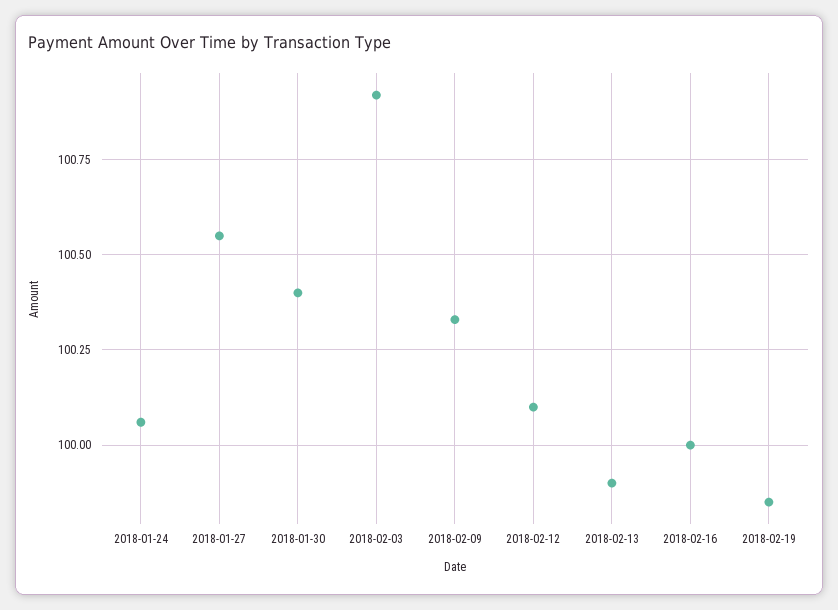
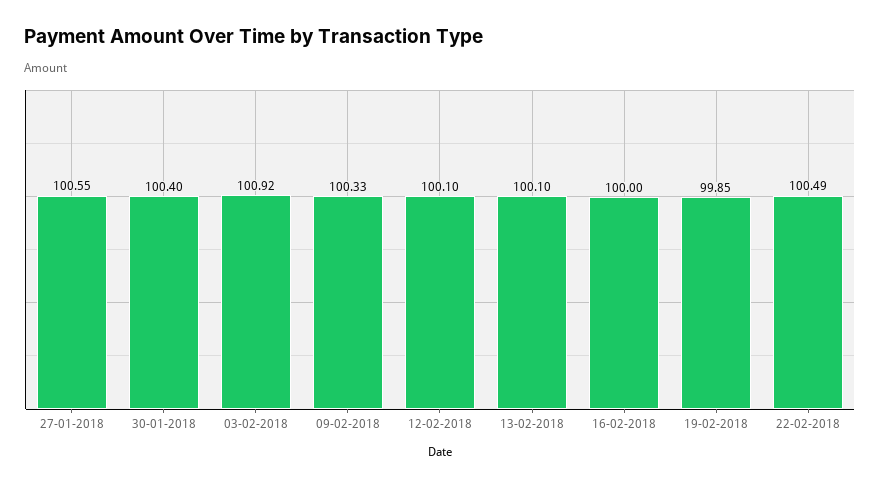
2018-01-24: 100.05 -> none
2018-02-13: 99.9 -> 100.1
22-02-2018: none -> 100.49

